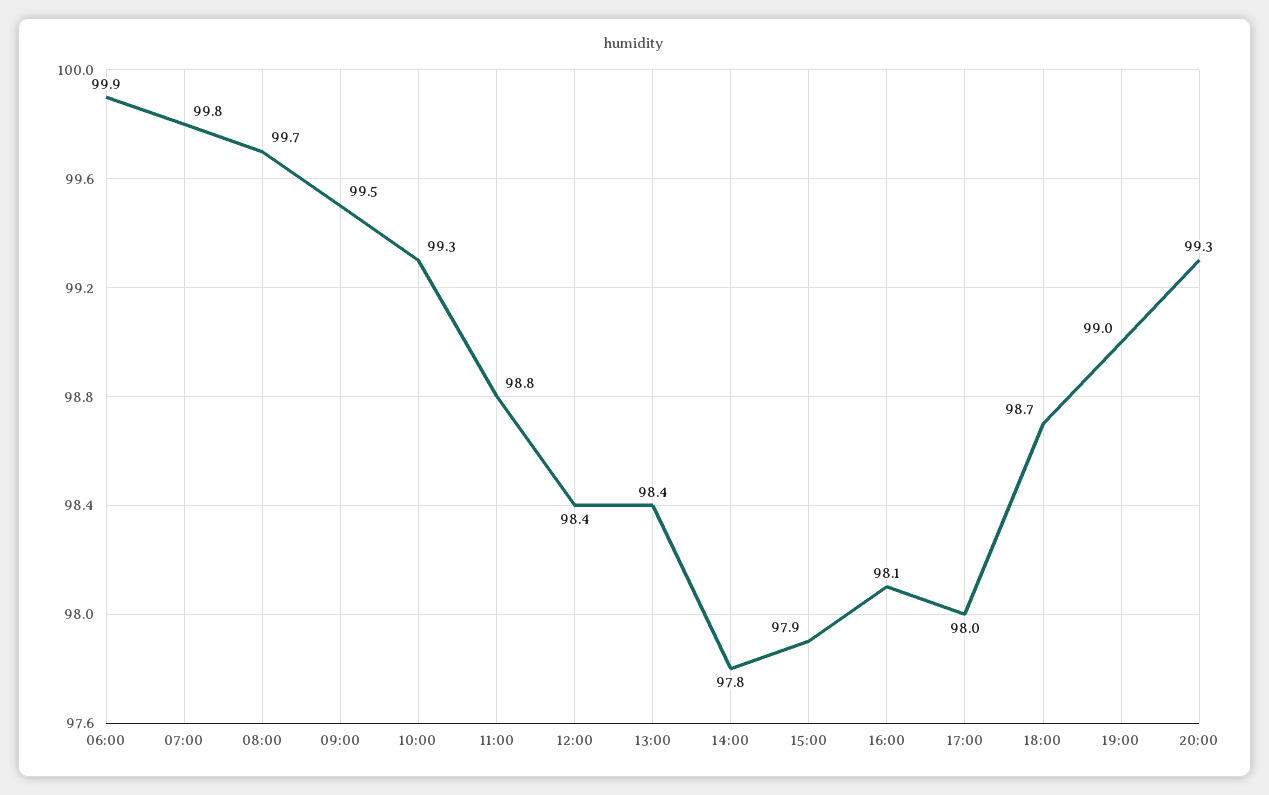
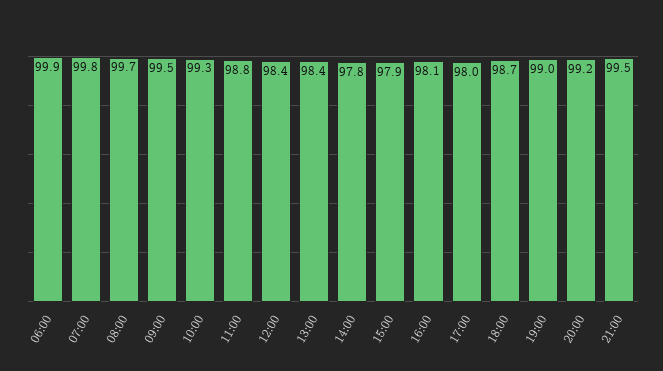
20:00: 99.3 -> 99.2
21:00: none -> 99.5

